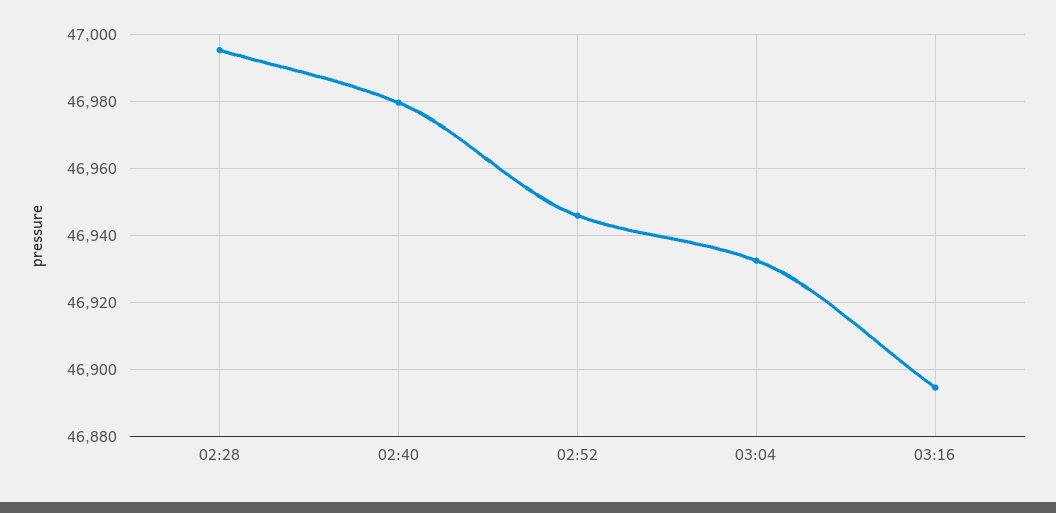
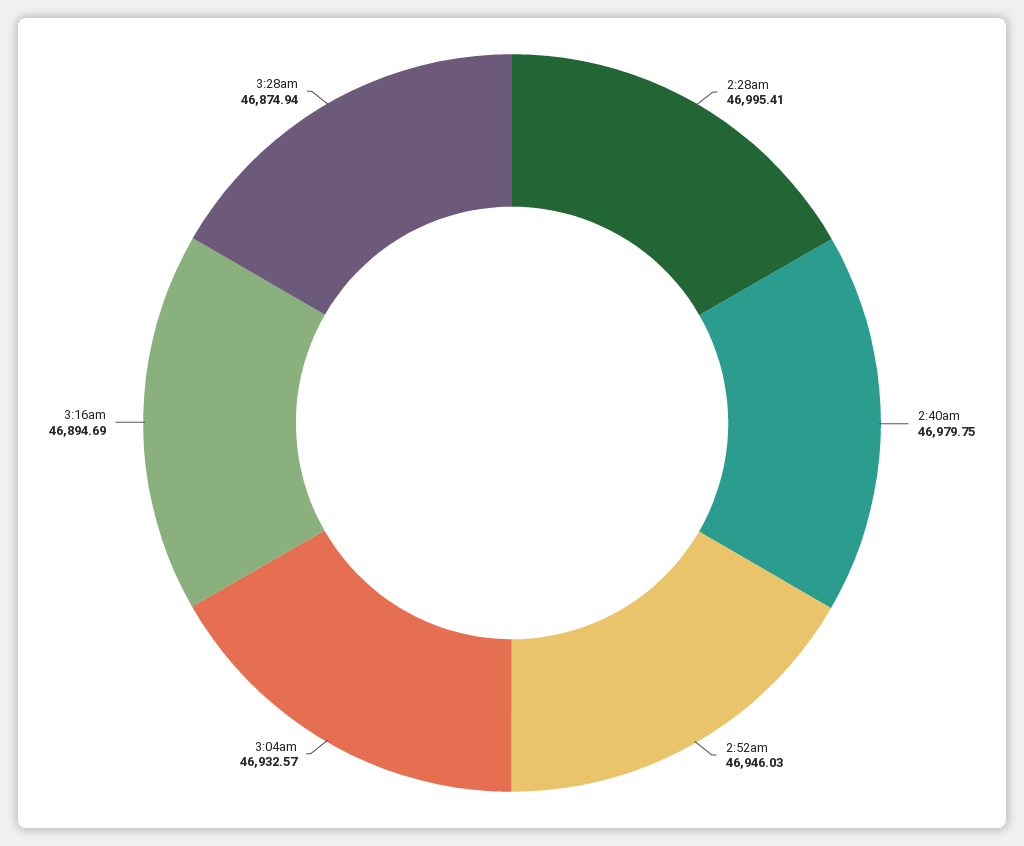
3:28am: none -> 46874.94

